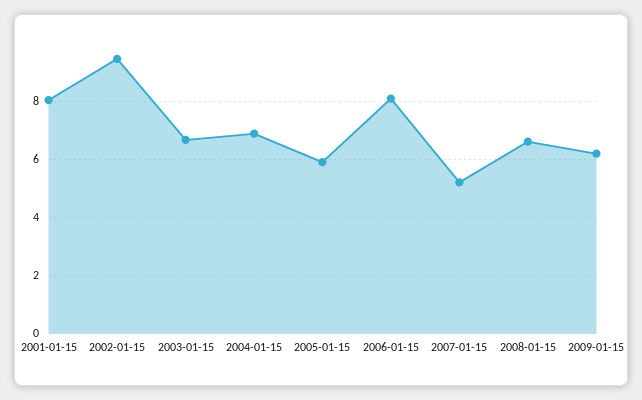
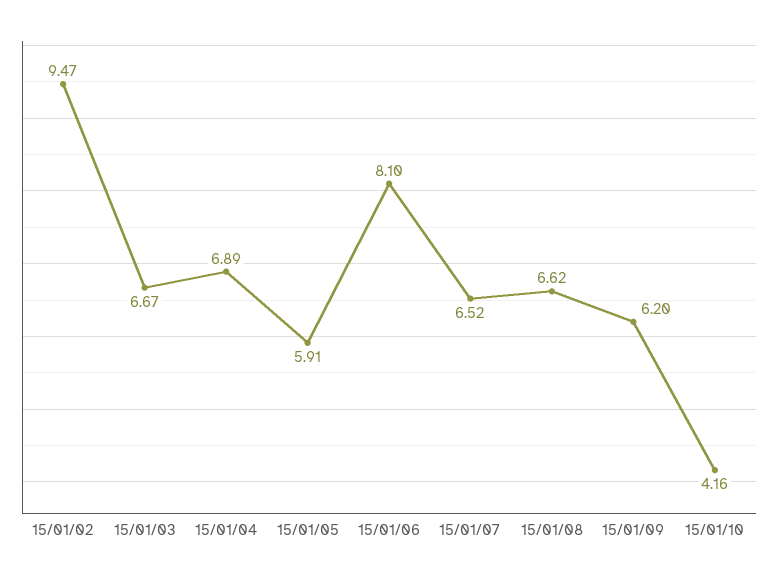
2001-01-15: 8 -> none
2007-01-15: 5.25 -> 6.52
15/01/10: none -> 4.16

